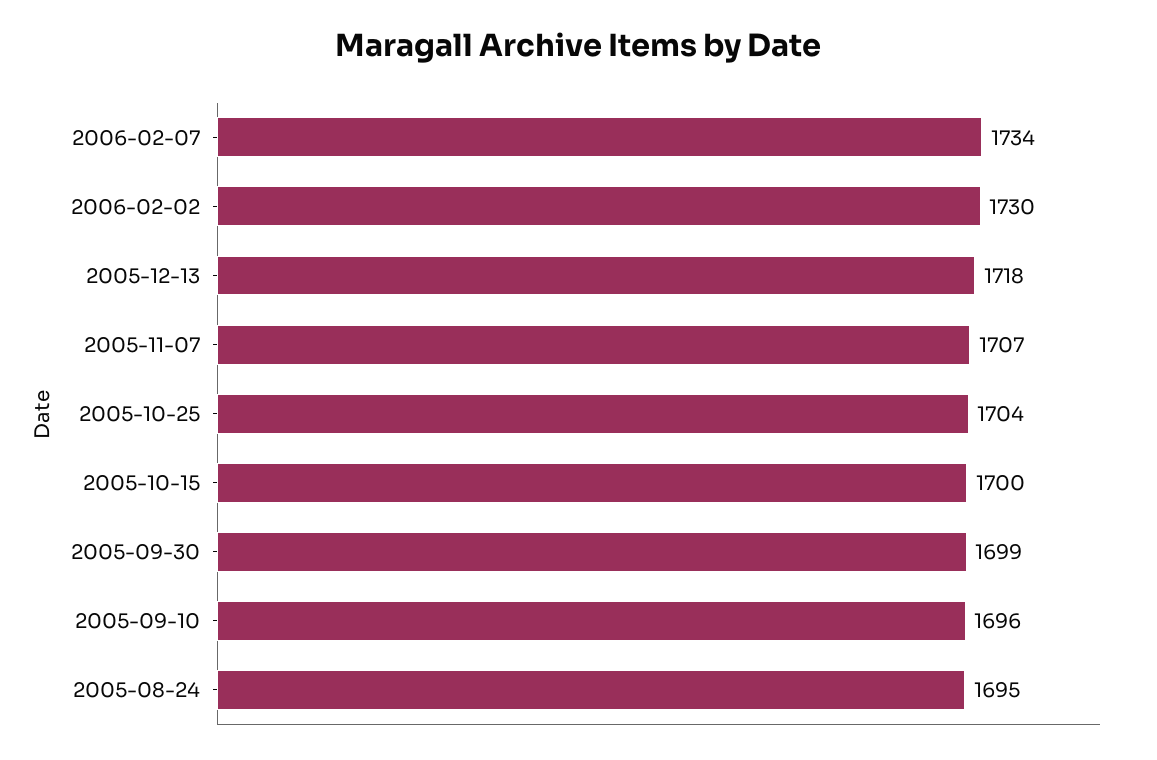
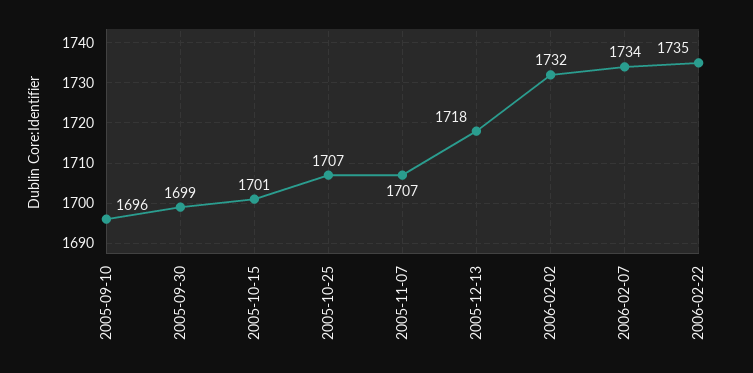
2006-02-02: 1730 -> 1732
2005-10-25: 1704 -> 1707
2005-10-15: 1700 -> 1701
2005-08-24: 1695 -> none
2006-02-22: none -> 1735

